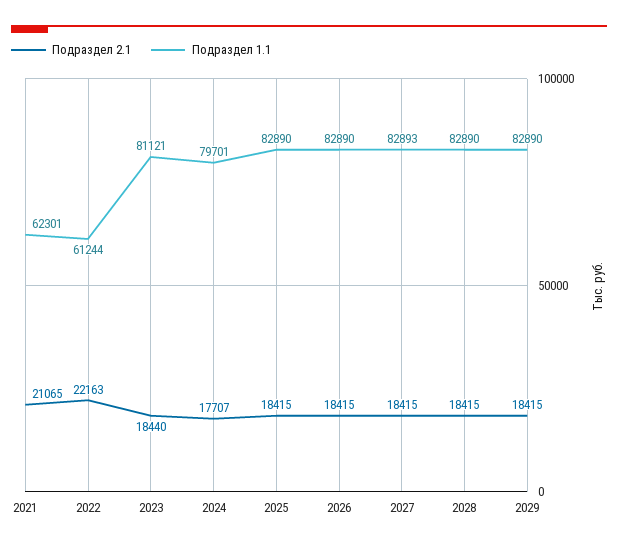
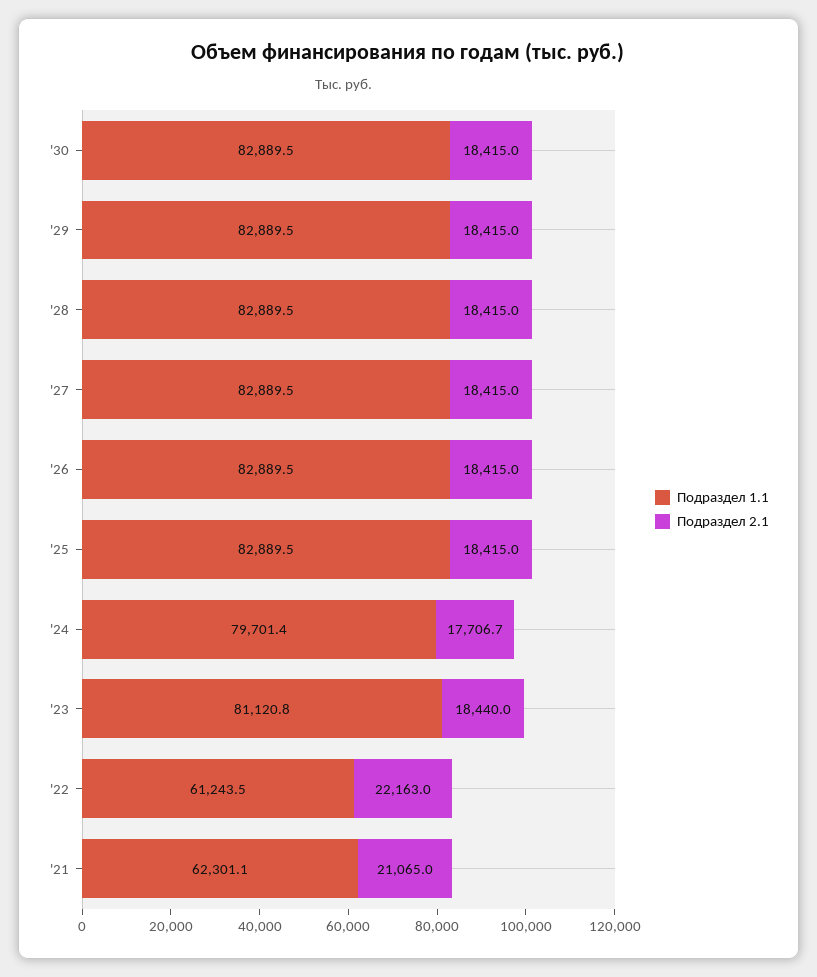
Подраздел 1.1, 2027: 82893 -> 82889.5
Подраздел 1.1, '30: none -> 82889.5
Подраздел 2.1, '30: none -> 18415

